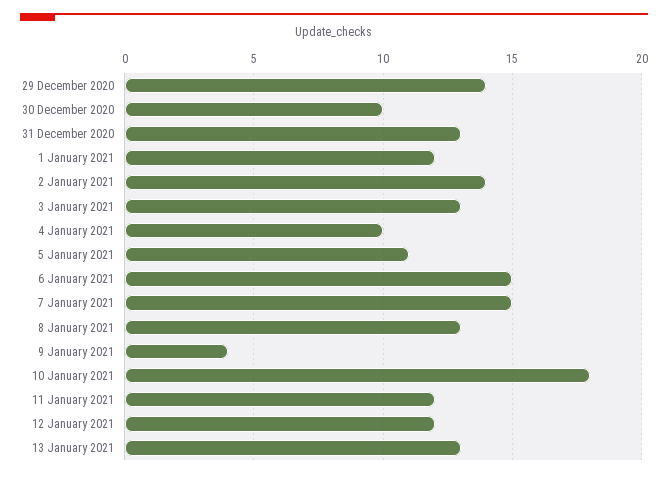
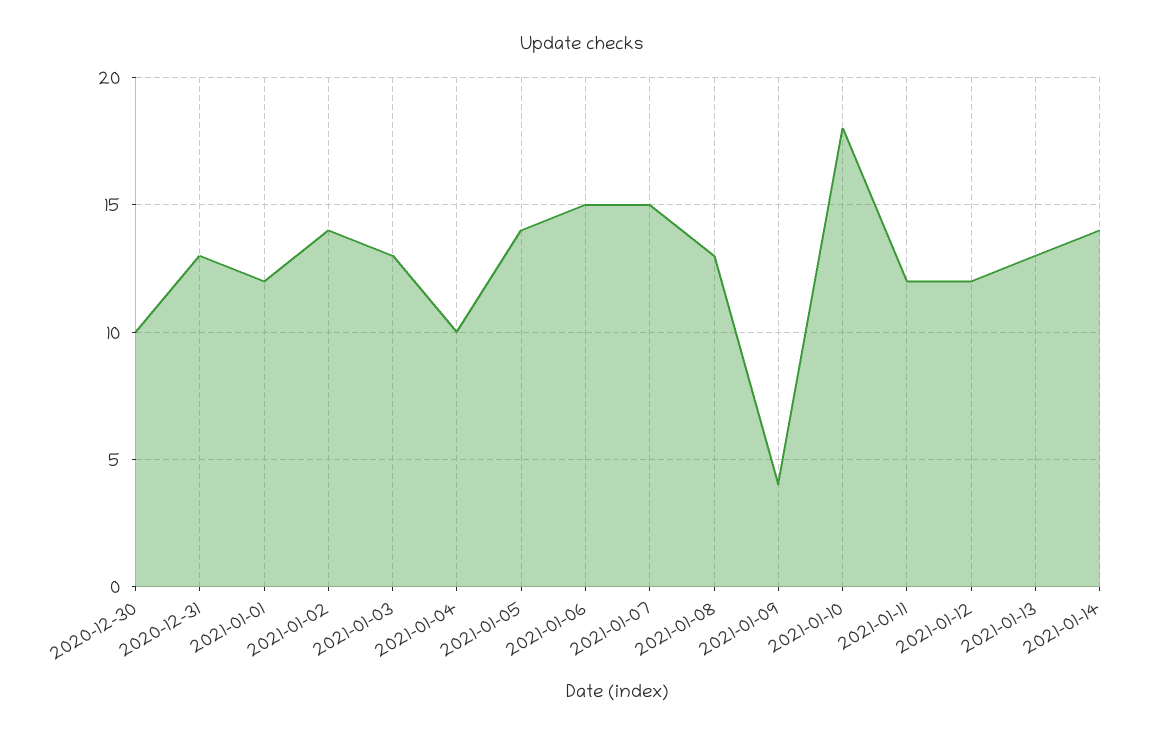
29 December 2020: 14 -> none
5 January 2021: 11 -> 14
2021-01-14: none -> 14

